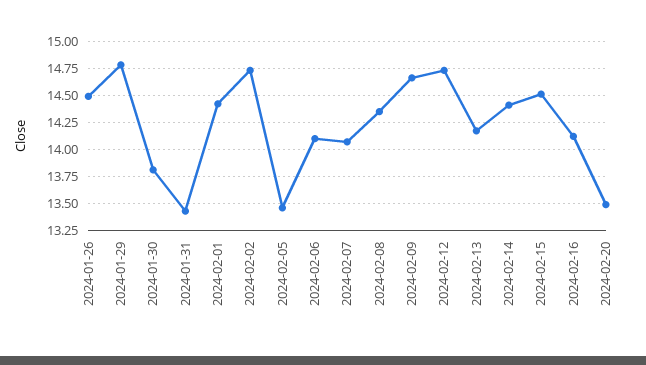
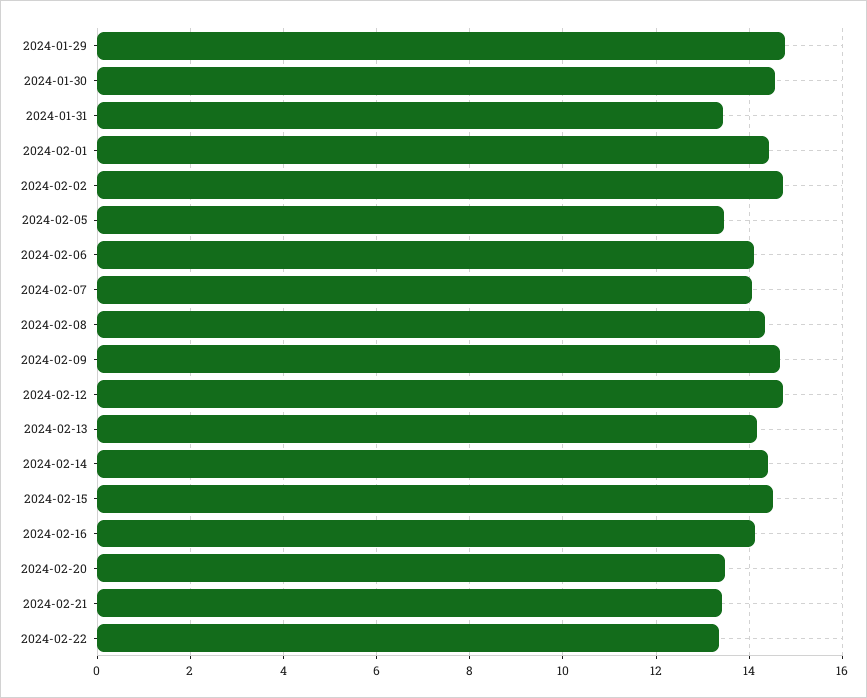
2024-01-26: 14.5 -> none
2024-01-30: 13.75 -> 14.6
2024-02-21: none -> 13.4
2024-02-22: none -> 13.4

